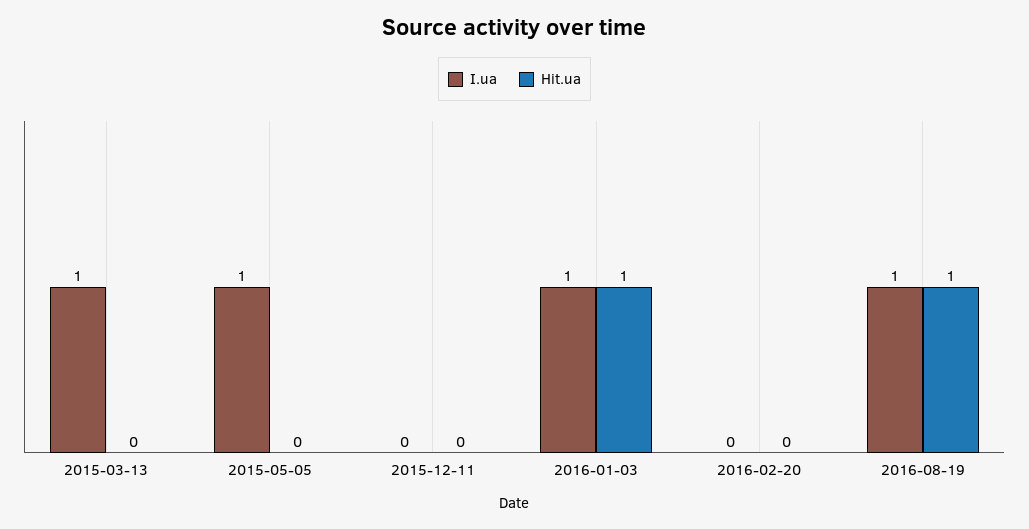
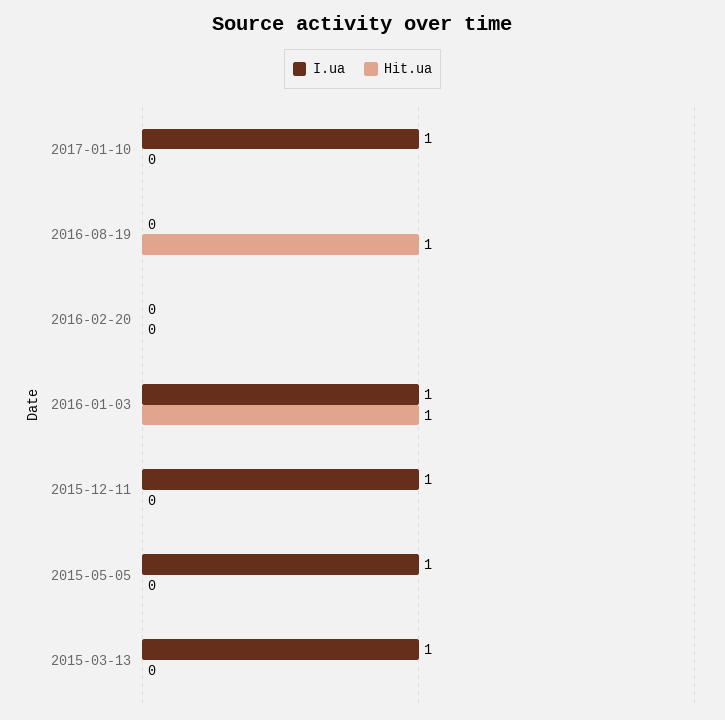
I.ua, 2015-12-11: 0 -> 1
I.ua, 2016-08-19: 1 -> 0
I.ua, 2017-01-10: none -> 1
Hit.ua, 2017-01-10: none -> 0

